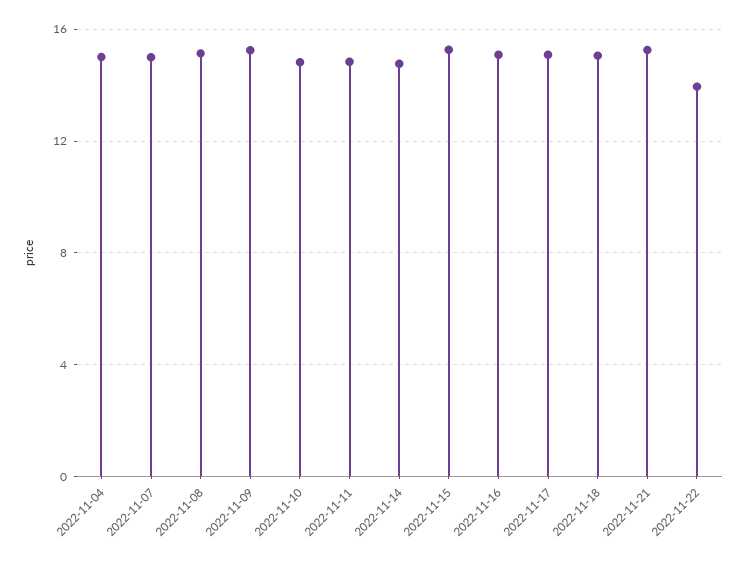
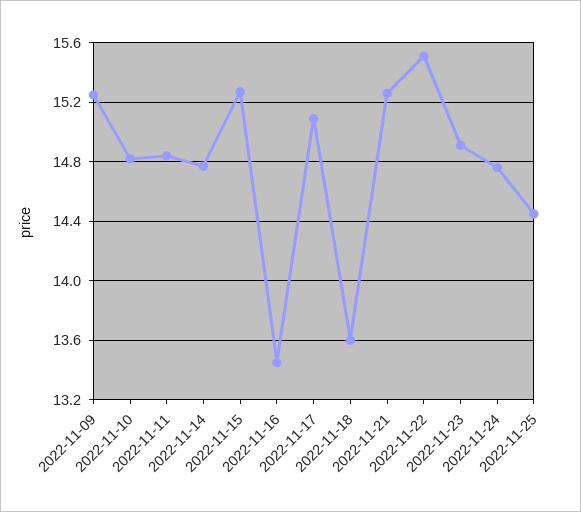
2022-11-04: 15 -> none
2022-11-07: 15 -> none
2022-11-08: 15 -> none
2022-11-16: 15 -> 13.45
2022-11-18: 15 -> 13.6
2022-11-22: 14 -> 15.5
2022-11-23: none -> 14.9
2022-11-24: none -> 14.75
2022-11-25: none -> 14.45

